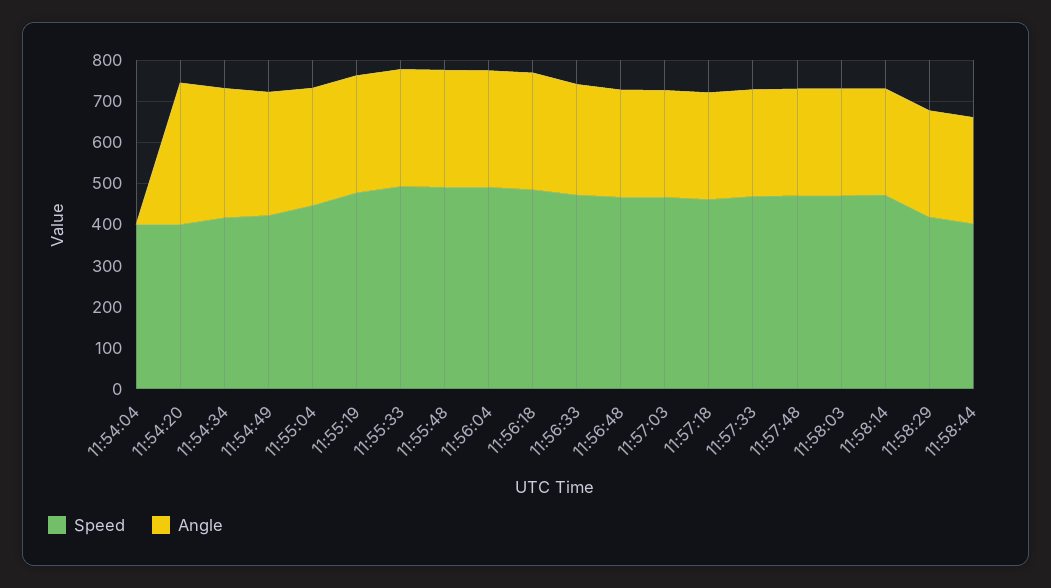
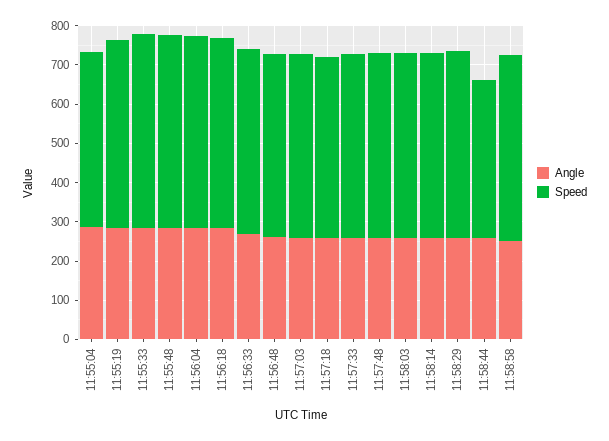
Speed, 11:54:04: 400 -> none
Angle, 11:54:04: 0 -> none
Speed, 11:54:20: 400 -> none
Angle, 11:54:20: 340 -> none
Speed, 11:54:34: 420 -> none
Angle, 11:54:34: 320 -> none
Speed, 11:54:49: 420 -> none
Angle, 11:54:49: 300 -> none
Speed, 11:58:29: 420 -> 475
Angle, 11:58:58: none -> 250
Speed, 11:58:58: none -> 475

